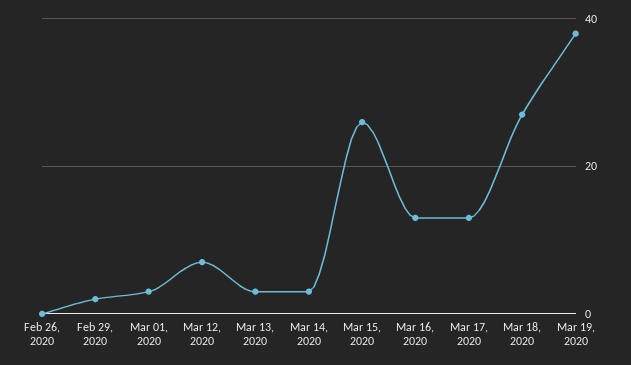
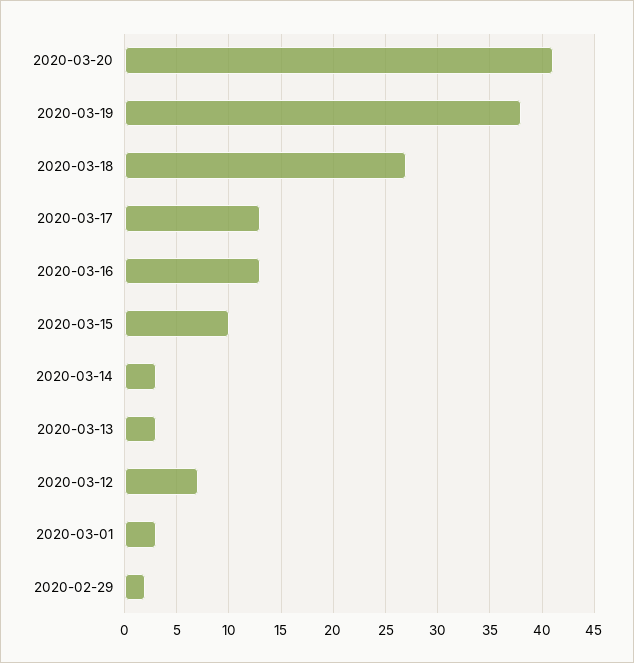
Feb 26, 2020: 0 -> none
Mar 15, 2020: 25 -> 10
2020-03-20: none -> 41

